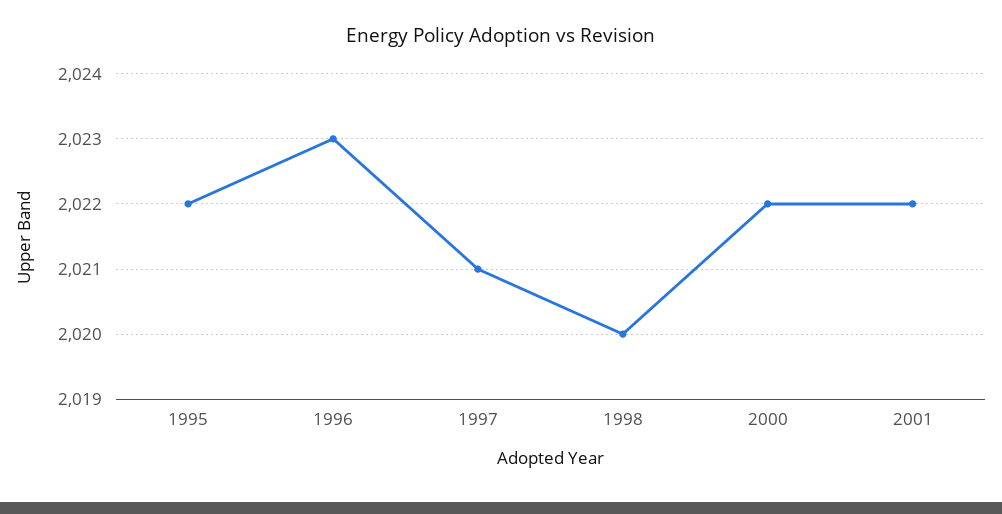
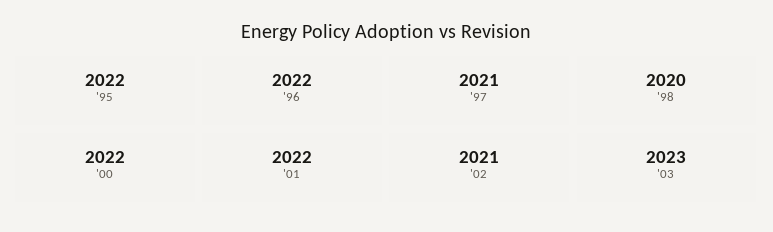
1996: 2023 -> 2022
'02: none -> 2021
'03: none -> 2023

